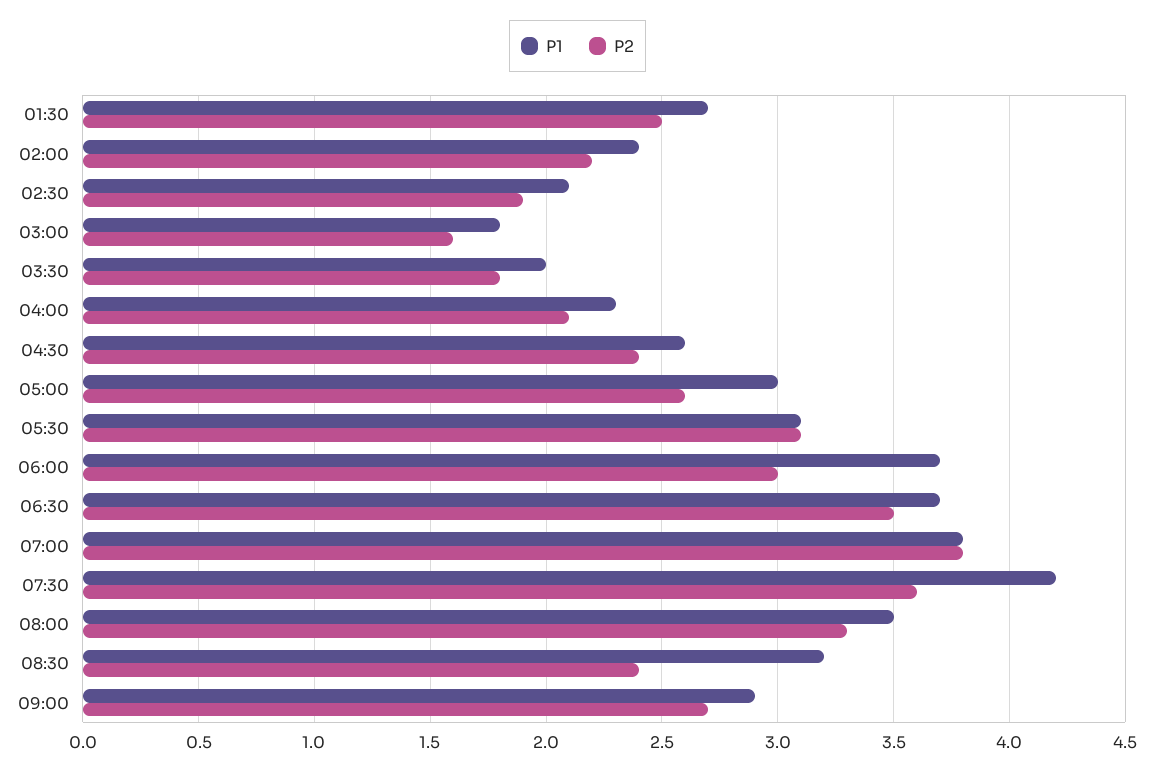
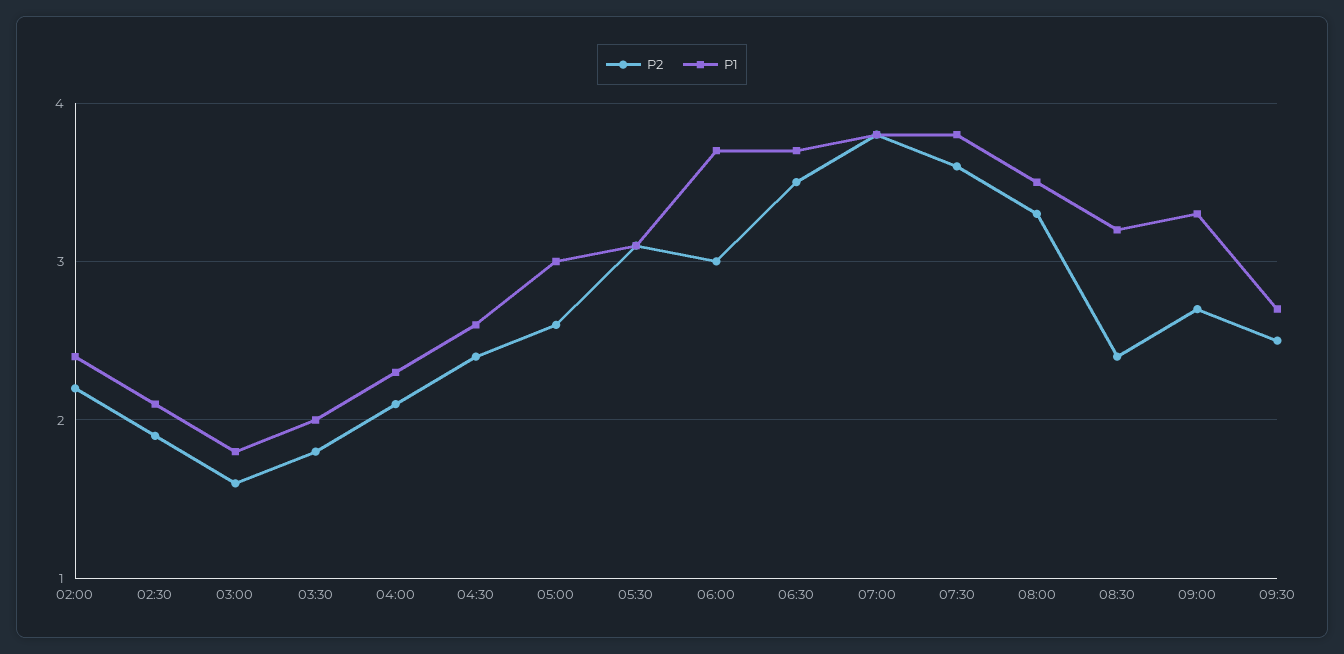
P1, 01:30: 2.7 -> none
P2, 01:30: 2.5 -> none
P1, 07:30: 4.2 -> 3.8
P1, 09:00: 2.9 -> 3.3
P2, 09:30: none -> 2.5
P1, 09:30: none -> 2.7

